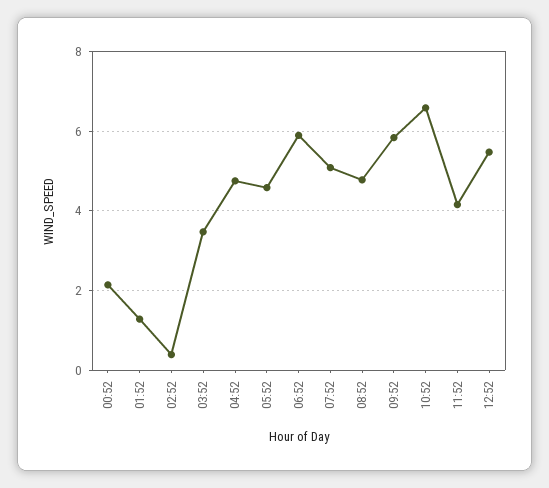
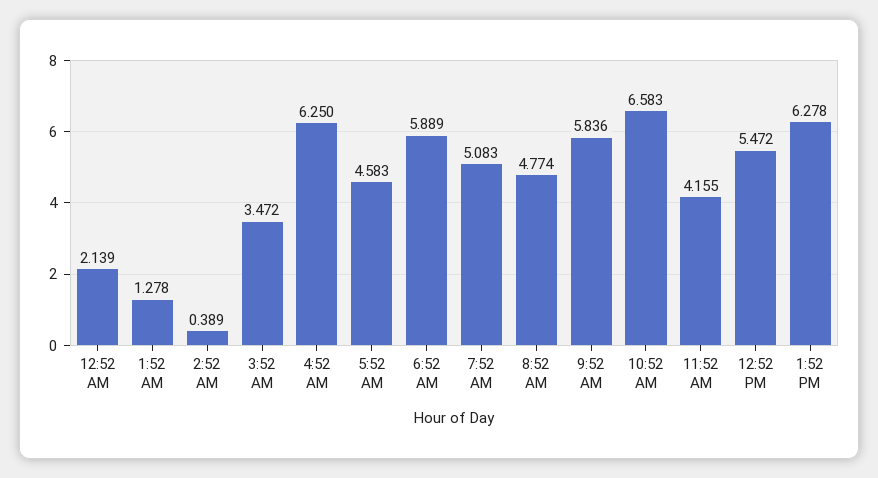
04:52: 4.8 -> 6.25
1:52 PM: none -> 6.278

